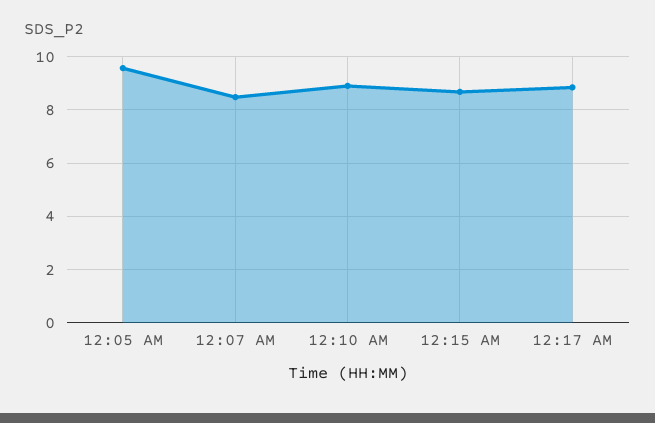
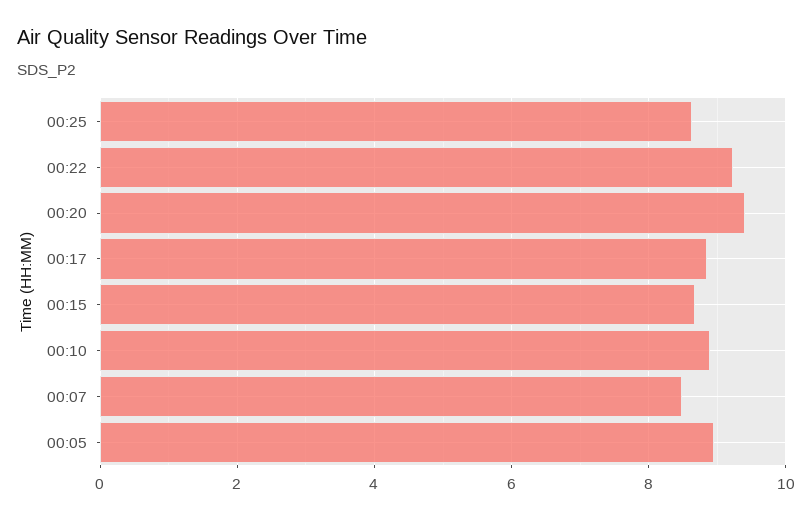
12:05 AM: 9.5 -> 9
00:25: none -> 8.6
00:22: none -> 9.2
00:20: none -> 9.4

